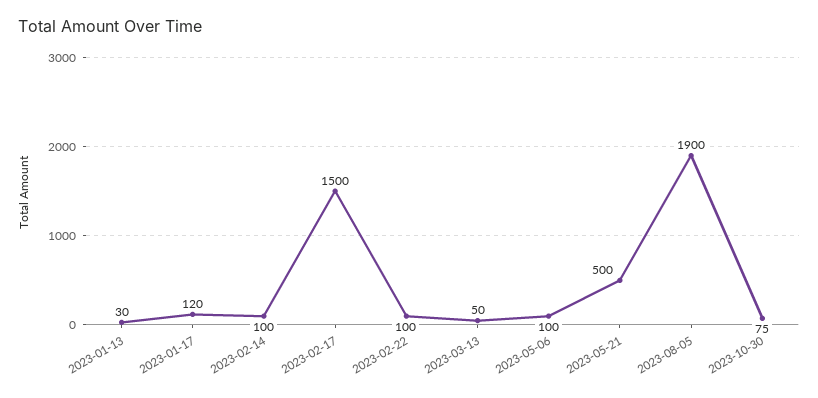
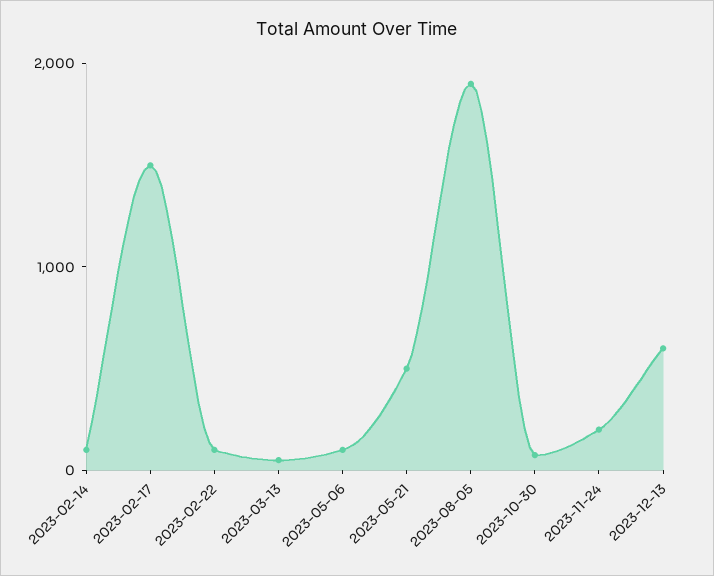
2023-01-13: 30 -> none
2023-01-17: 120 -> none
2023-11-24: none -> 200
2023-12-13: none -> 600

